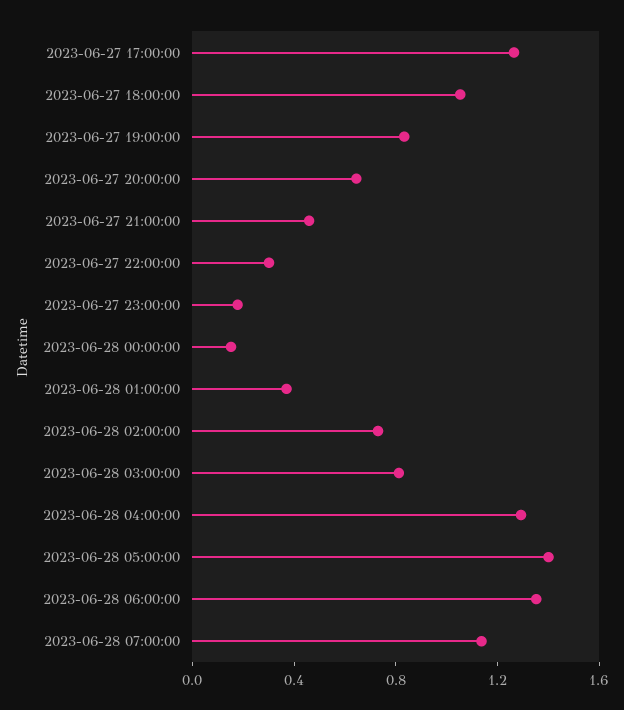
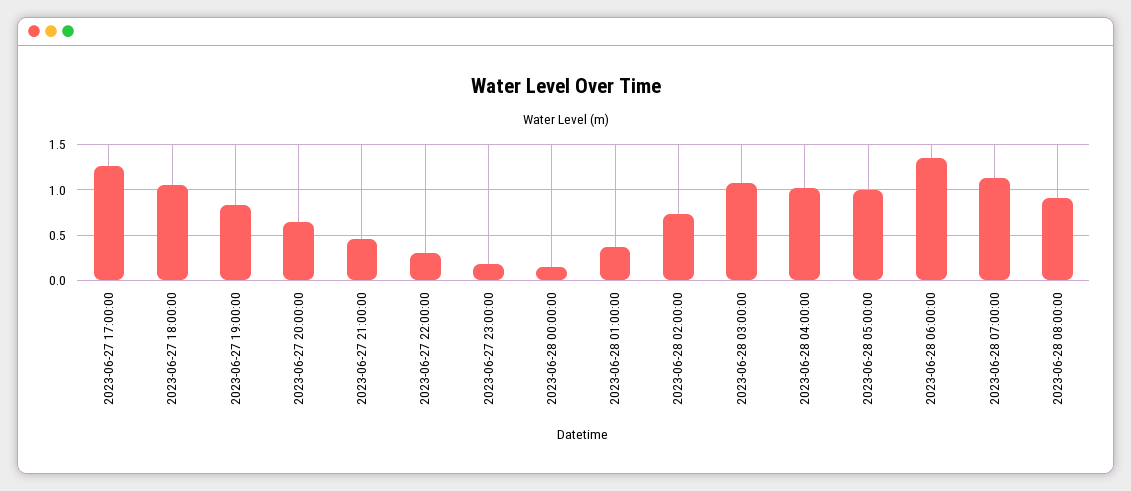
2023-06-28 03:00:00: 0.8 -> 1.1
2023-06-28 04:00:00: 1.3 -> 1
2023-06-28 05:00:00: 1.4 -> 1
2023-06-28 08:00:00: none -> 0.9

